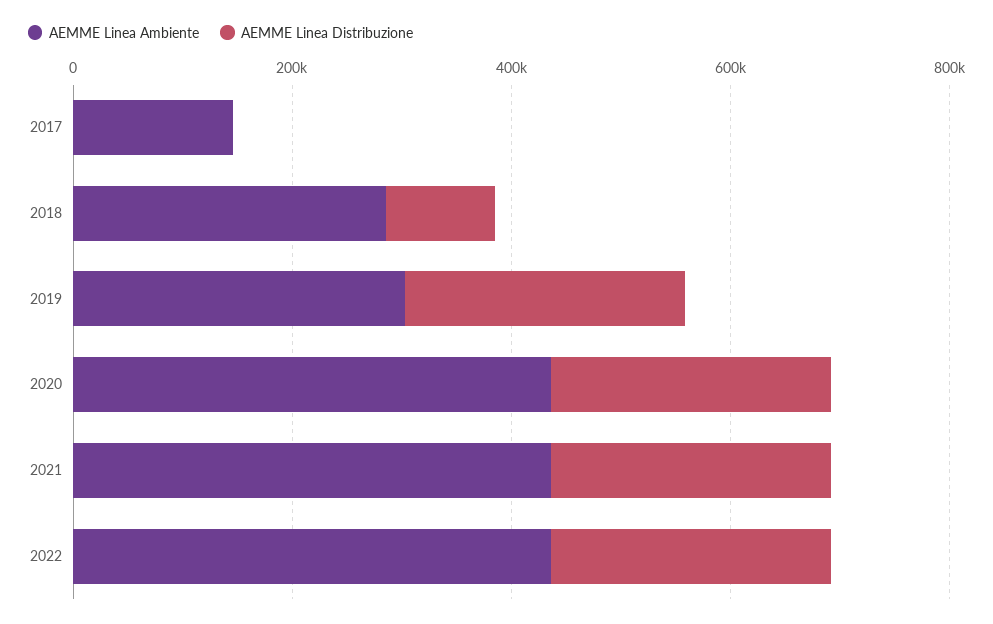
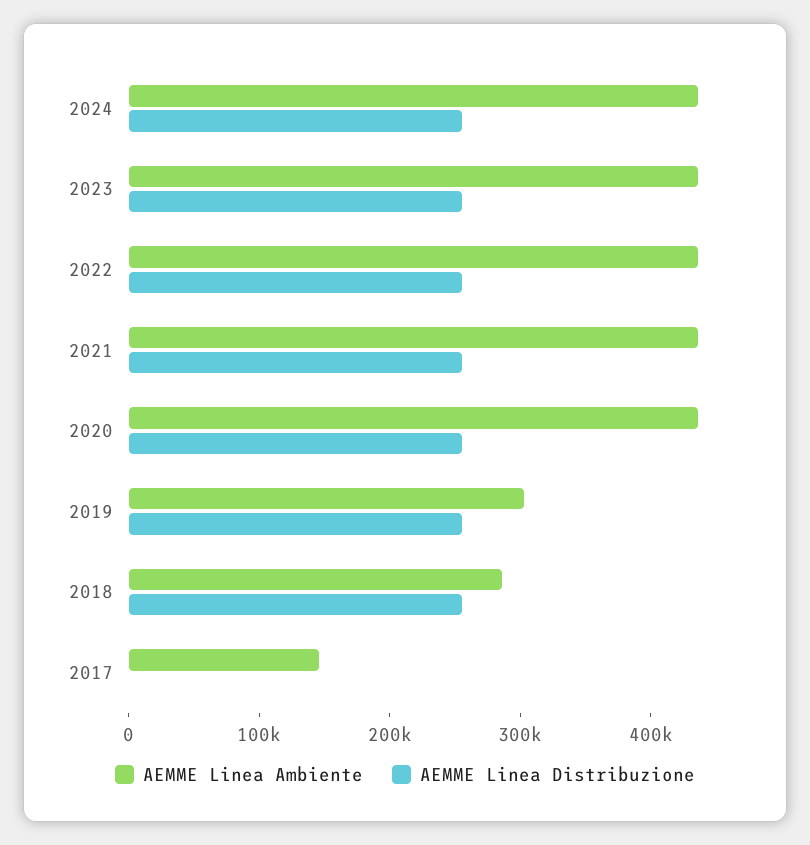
AEMME Linea Distribuzione, 2018: 100000 -> 260000
AEMME Linea Ambiente, 2024: none -> 440000
AEMME Linea Distribuzione, 2024: none -> 260000
AEMME Linea Ambiente, 2023: none -> 440000
AEMME Linea Distribuzione, 2023: none -> 260000

